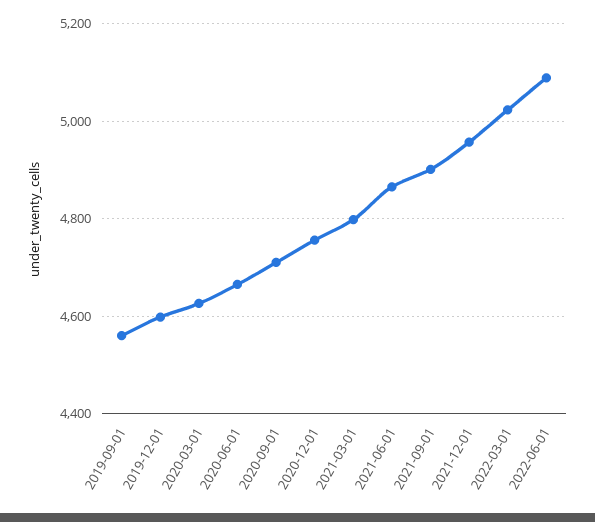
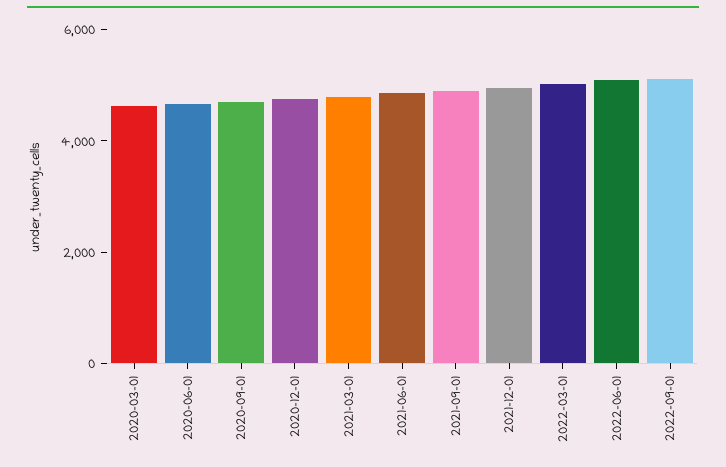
2019-09-01: 4560 -> none
2019-12-01: 4600 -> none
2022-09-01: none -> 5000

